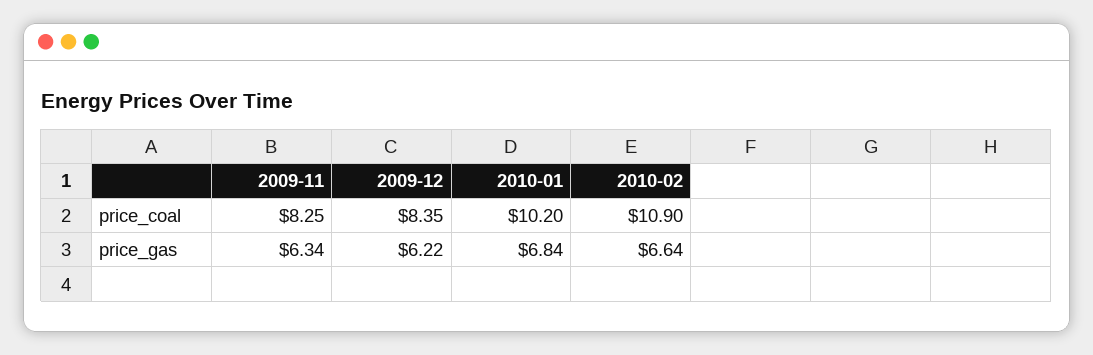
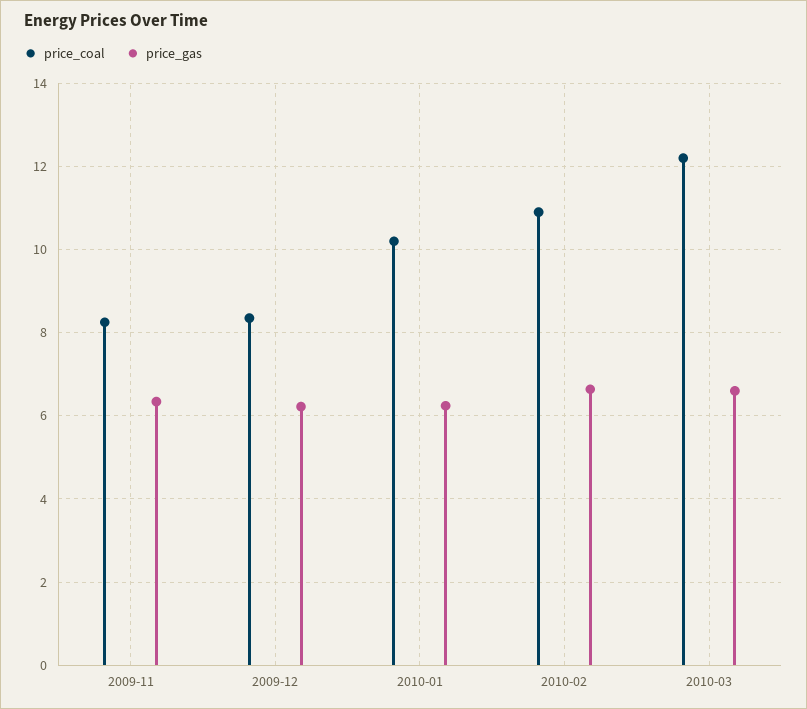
price_gas, 2010-01: 6.84 -> 6.2
price_coal, 2010-03: none -> 12.2
price_gas, 2010-03: none -> 6.6

